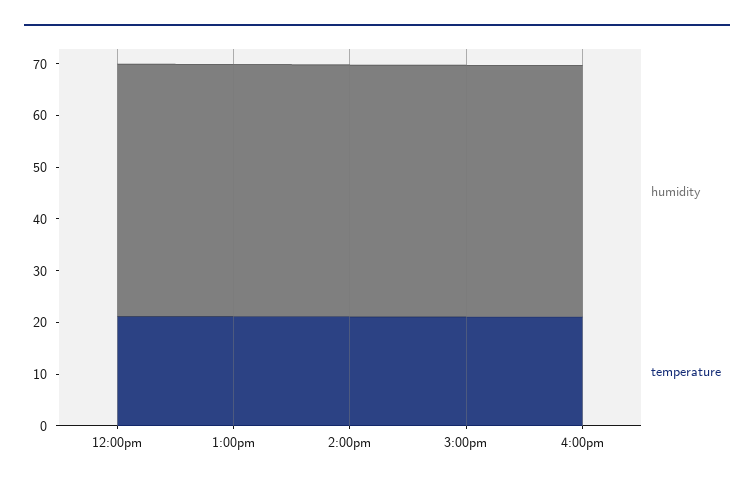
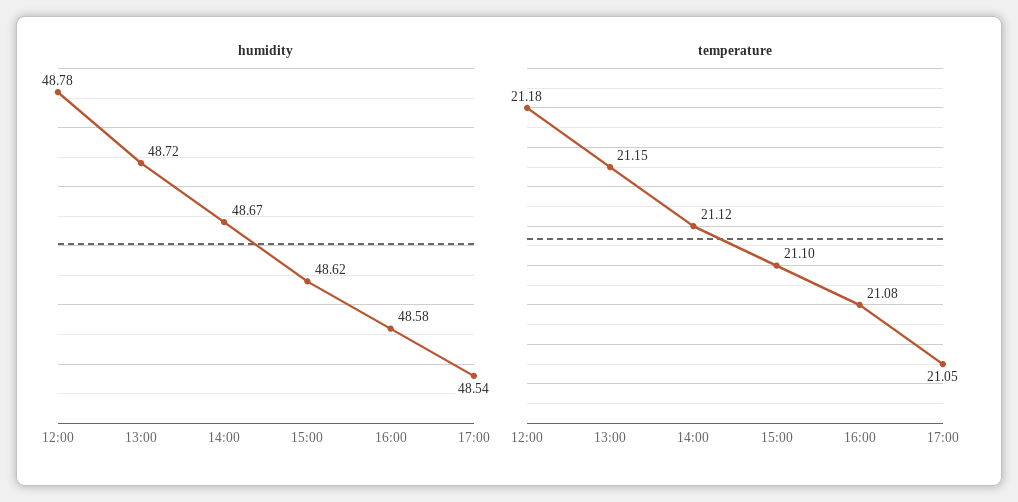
humidity, 17:00: none -> 48.54
temperature, 17:00: none -> 21.05

